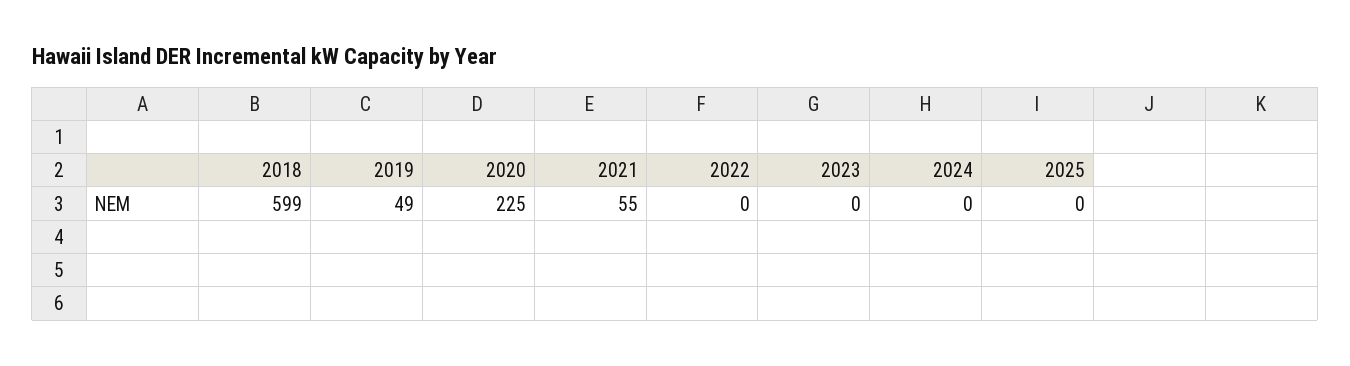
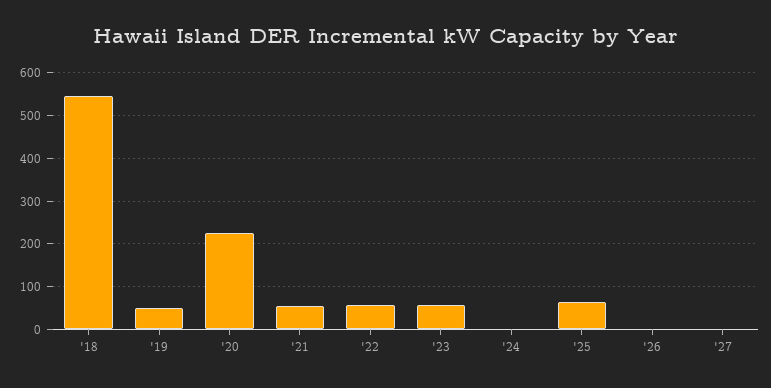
2018: 599 -> 540
2022: 0 -> 60
2023: 0 -> 60
2025: 0 -> 60
'26: none -> 0
'27: none -> 0

